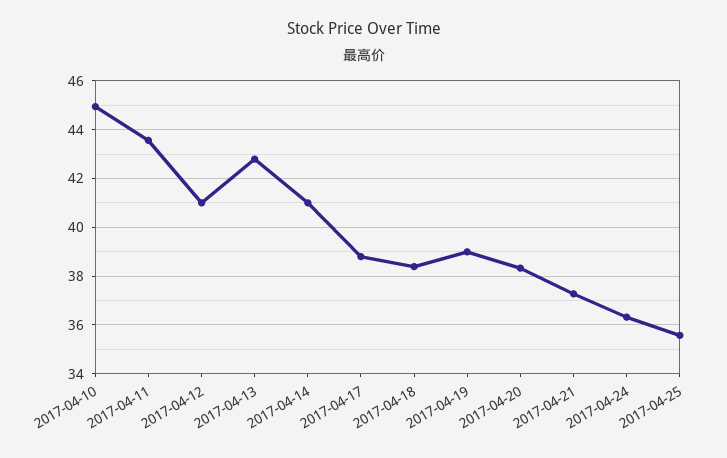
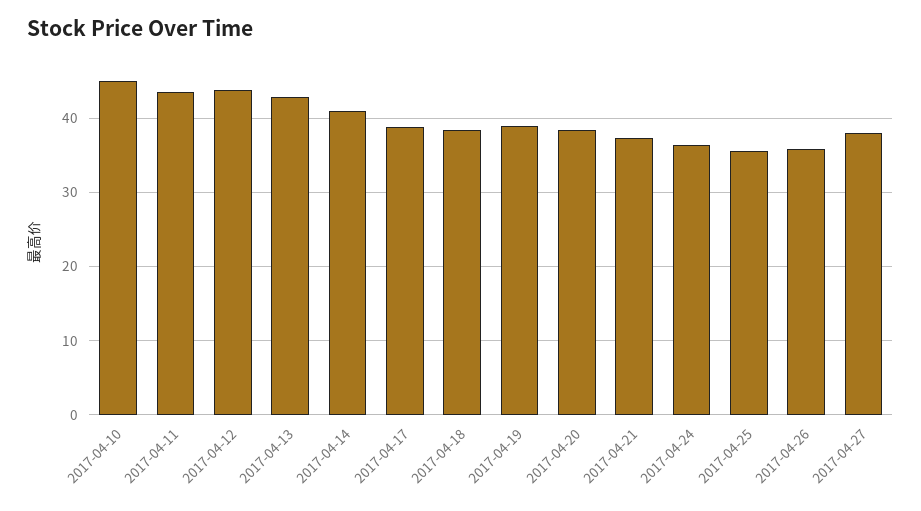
2017-04-12: 41 -> 44
2017-04-26: none -> 36
2017-04-27: none -> 38

